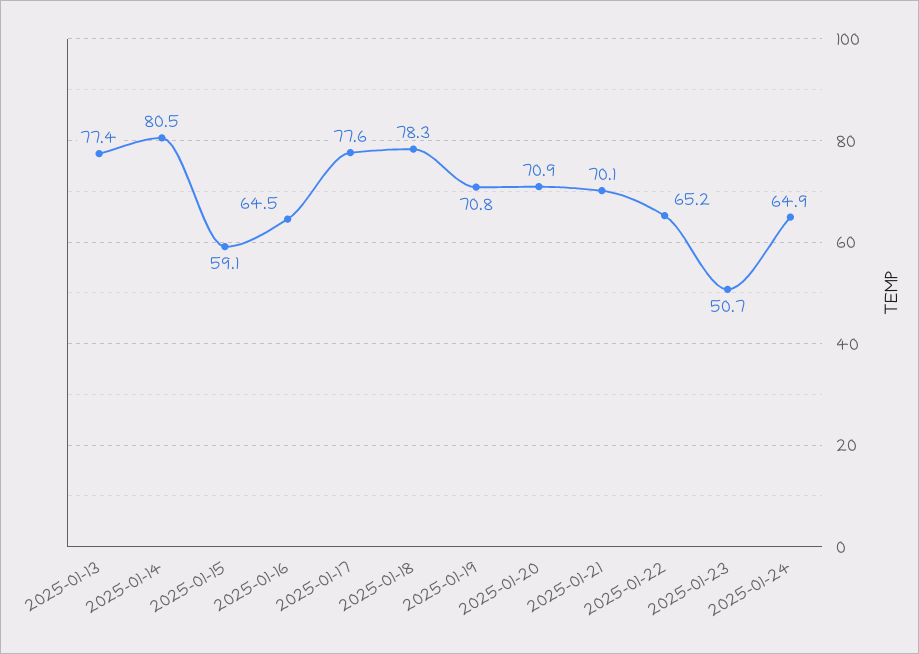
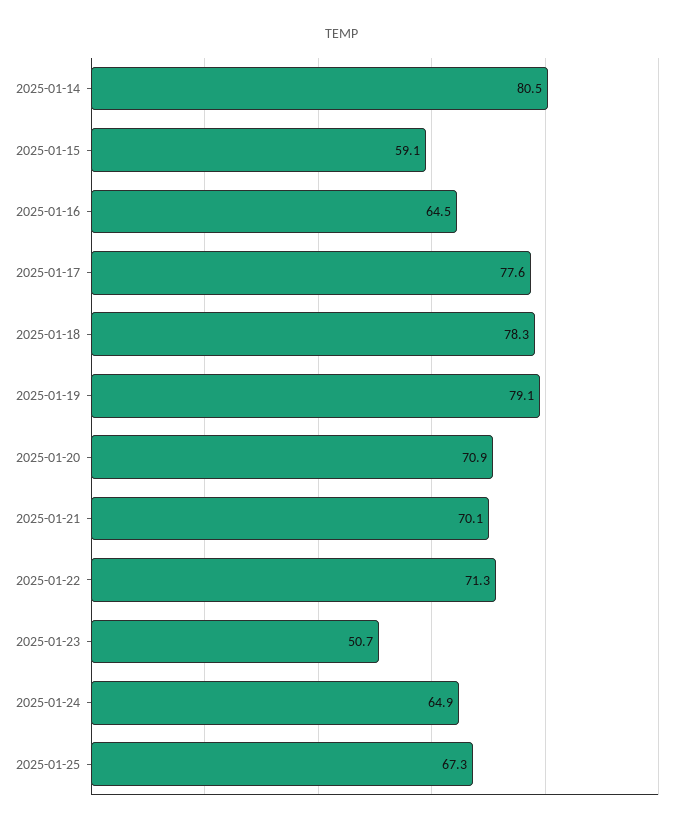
2025-01-13: 77.4 -> none
2025-01-19: 70.8 -> 79.1
2025-01-22: 65.2 -> 71.3
2025-01-25: none -> 67.3

